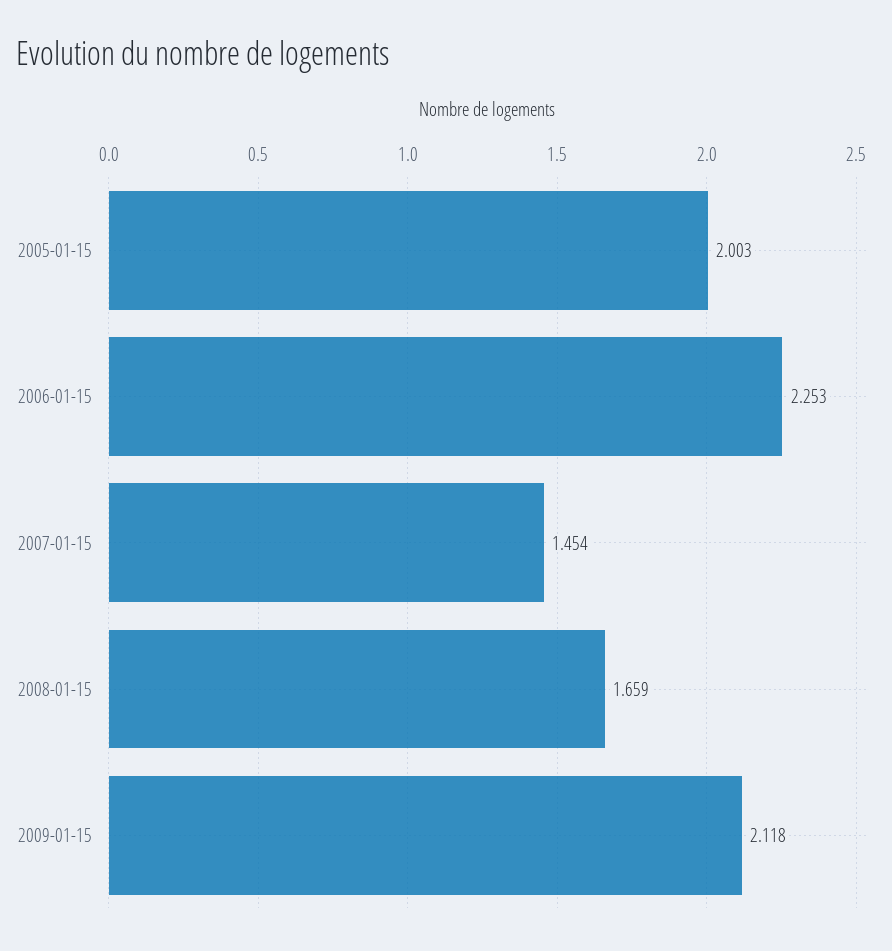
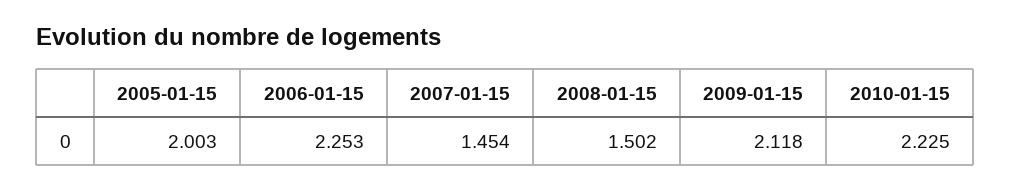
2008-01-15: 1.659 -> 1.502
2010-01-15: none -> 2.225

